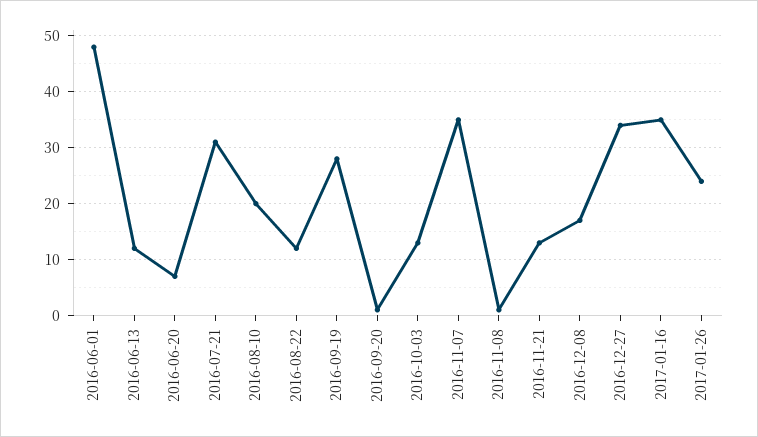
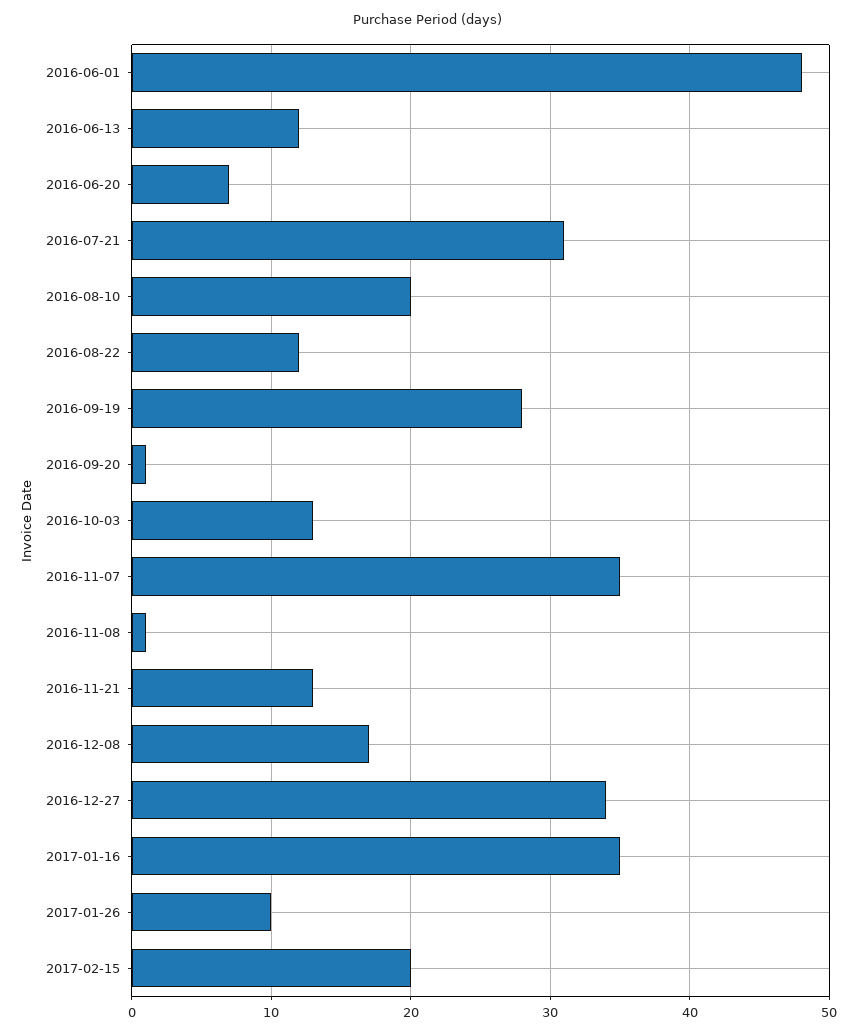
2017-01-26: 25 -> 10
2017-02-15: none -> 20

